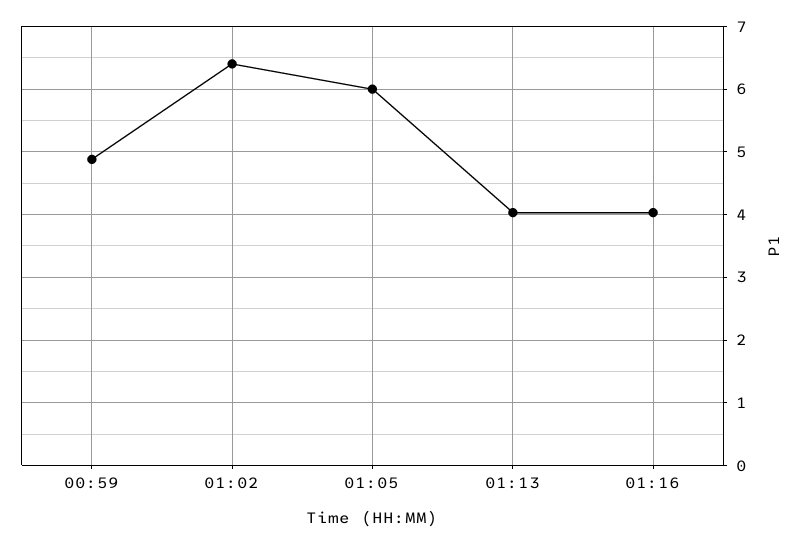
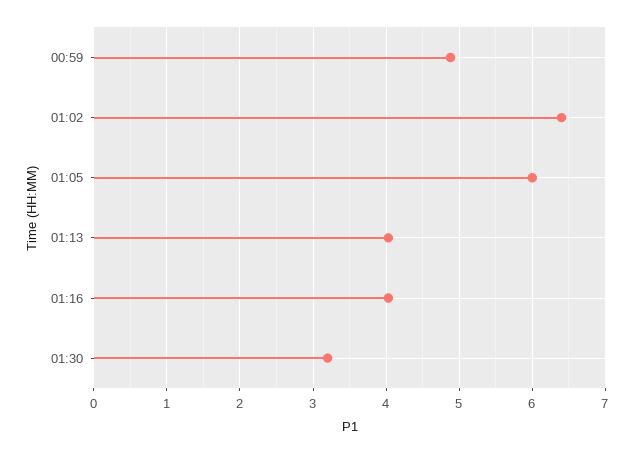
01:30: none -> 3.2

